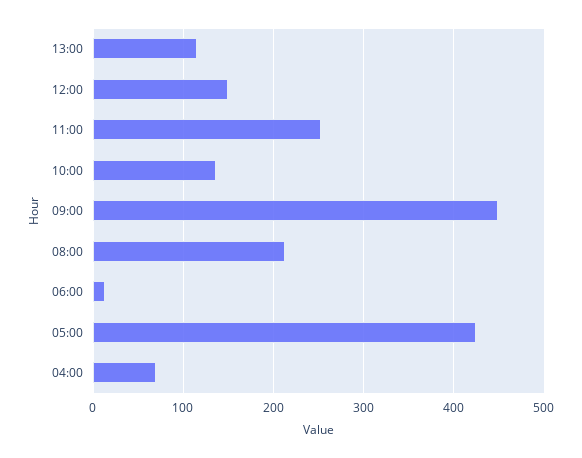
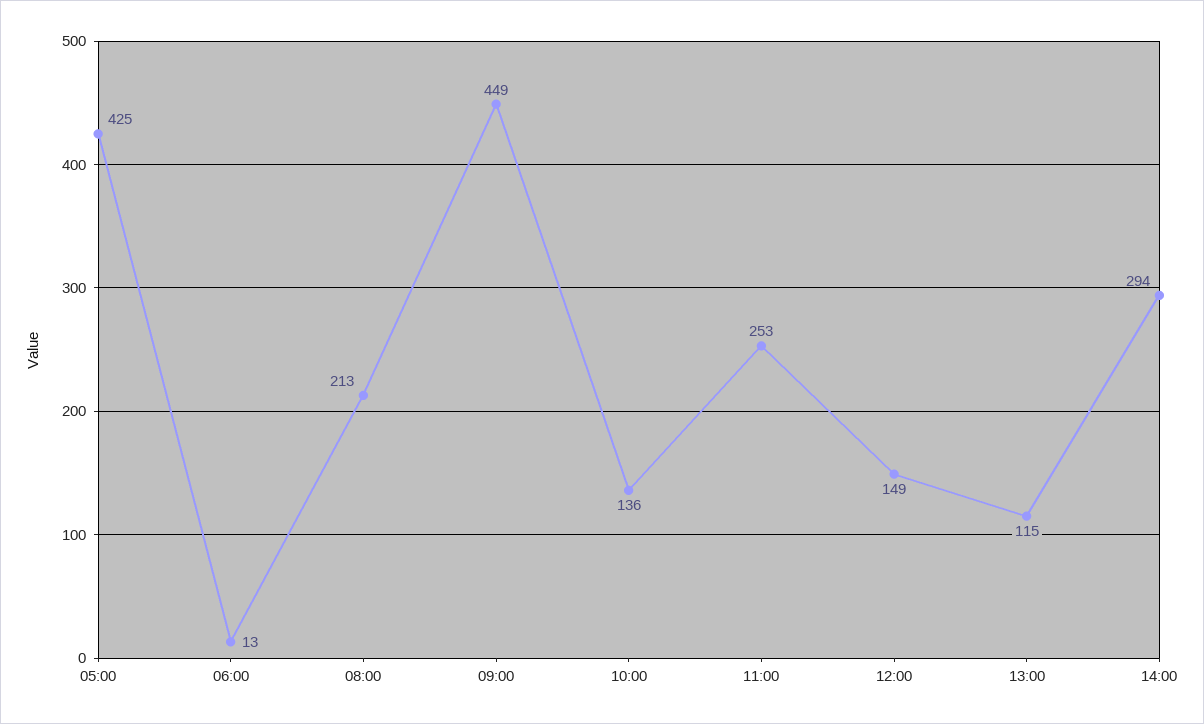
04:00: 70 -> none
14:00: none -> 294

